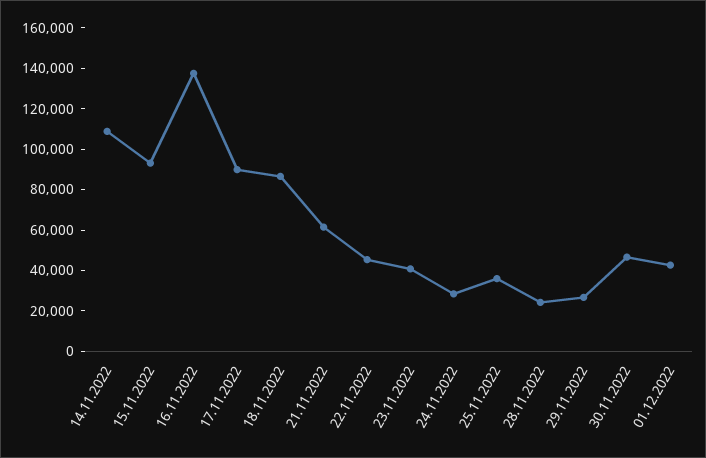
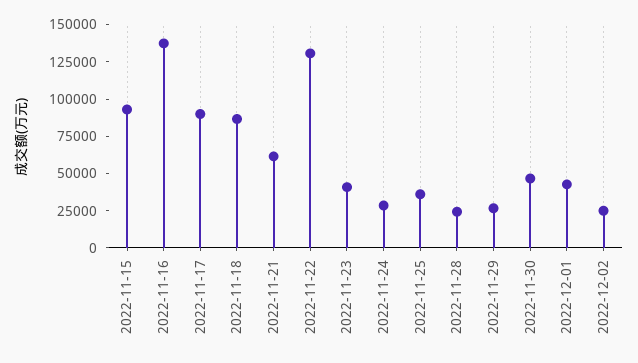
14.11.2022: 110000 -> none
22.11.2022: 45000 -> 125000
2022-12-02: none -> 25000

